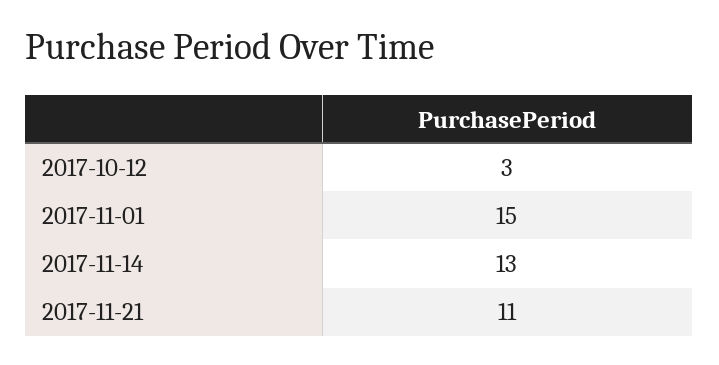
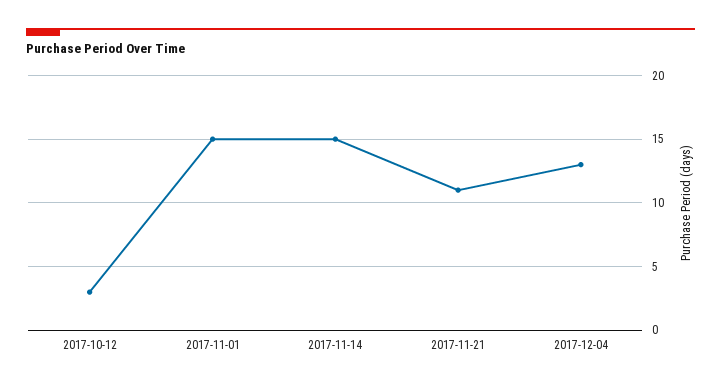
2017-11-14: 13 -> 15
2017-12-04: none -> 13

